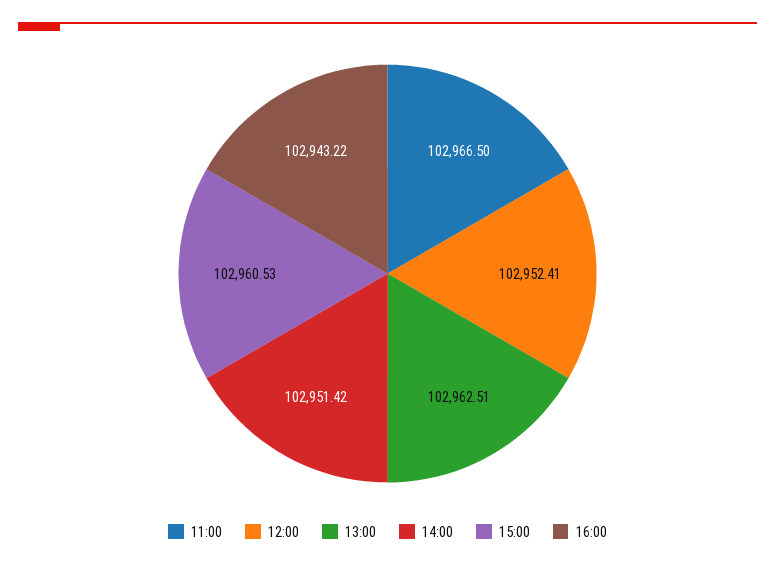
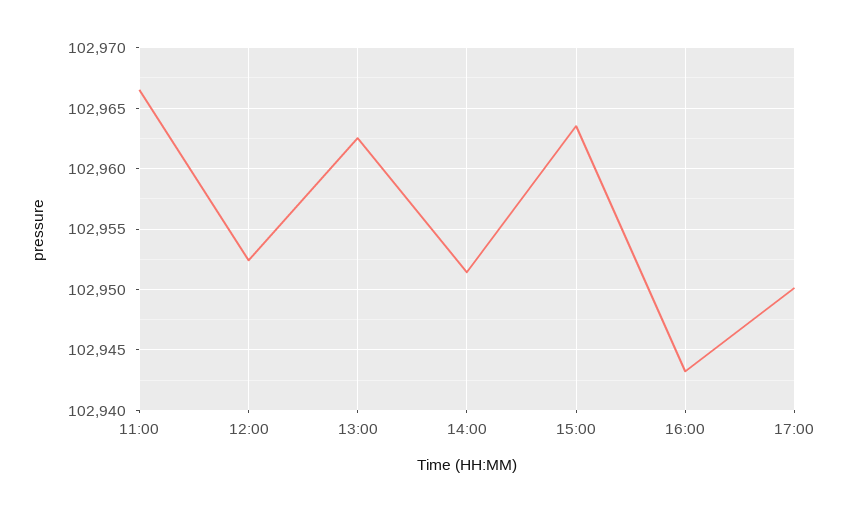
15:00: 102960.53 -> 102963.5
17:00: none -> 102950

